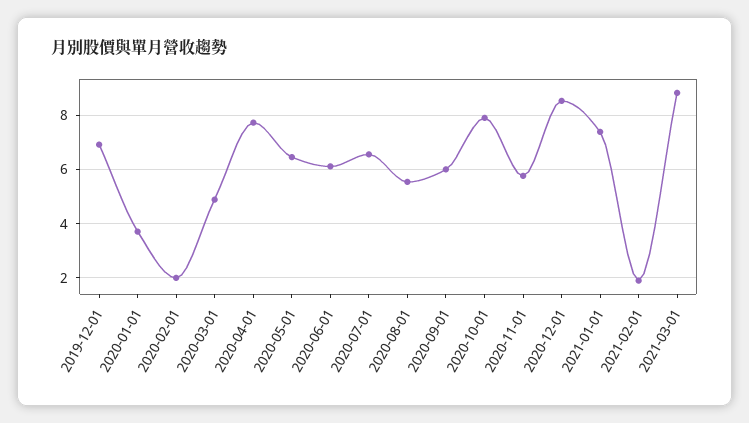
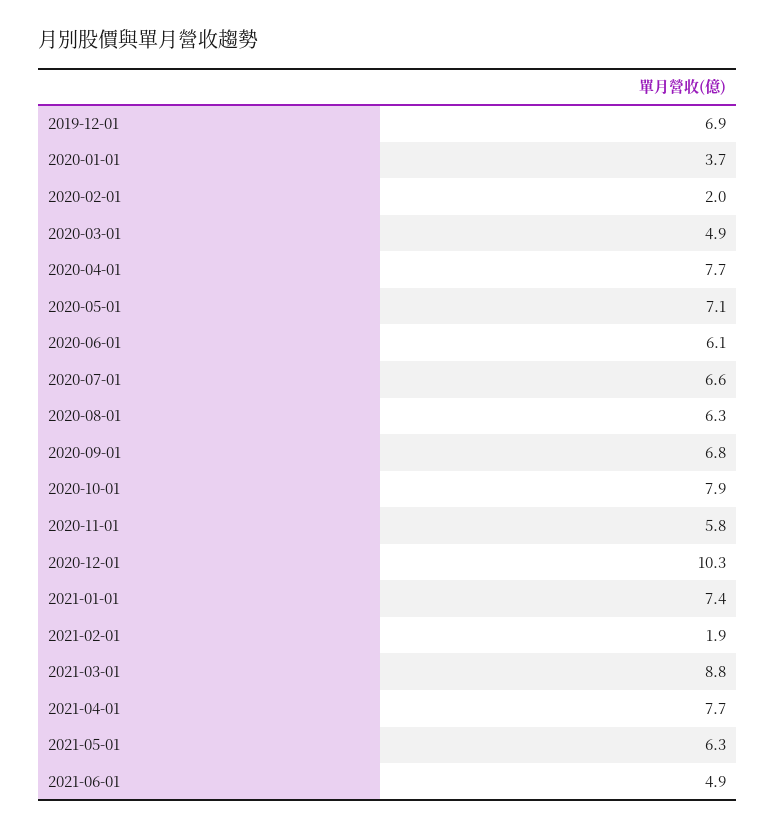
2020-05-01: 6.5 -> 7.1
2020-08-01: 5.5 -> 6.3
2020-09-01: 6 -> 6.8
2020-12-01: 8.5 -> 10.3
2021-04-01: none -> 7.7
2021-05-01: none -> 6.3
2021-06-01: none -> 4.9

